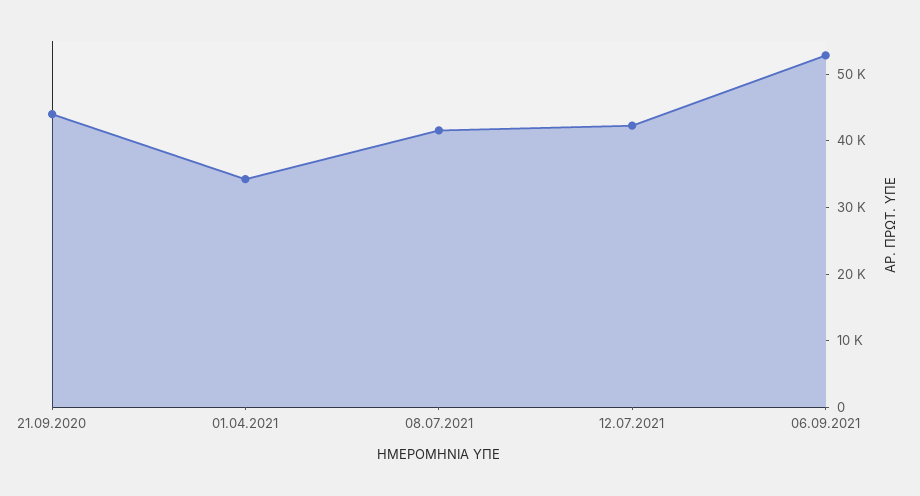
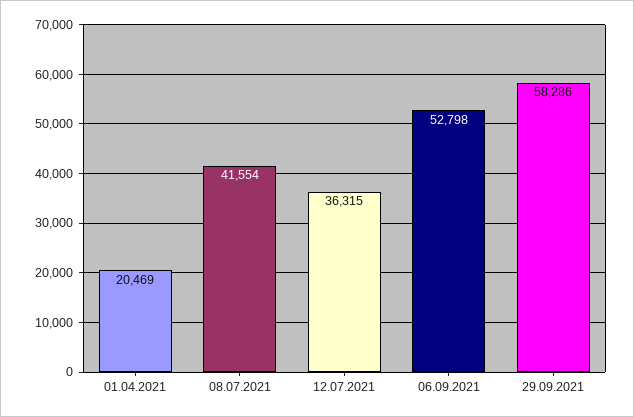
21.09.2020: 44000 -> none
01.04.2021: 34000 -> 20469
12.07.2021: 42000 -> 36315
29.09.2021: none -> 58286

